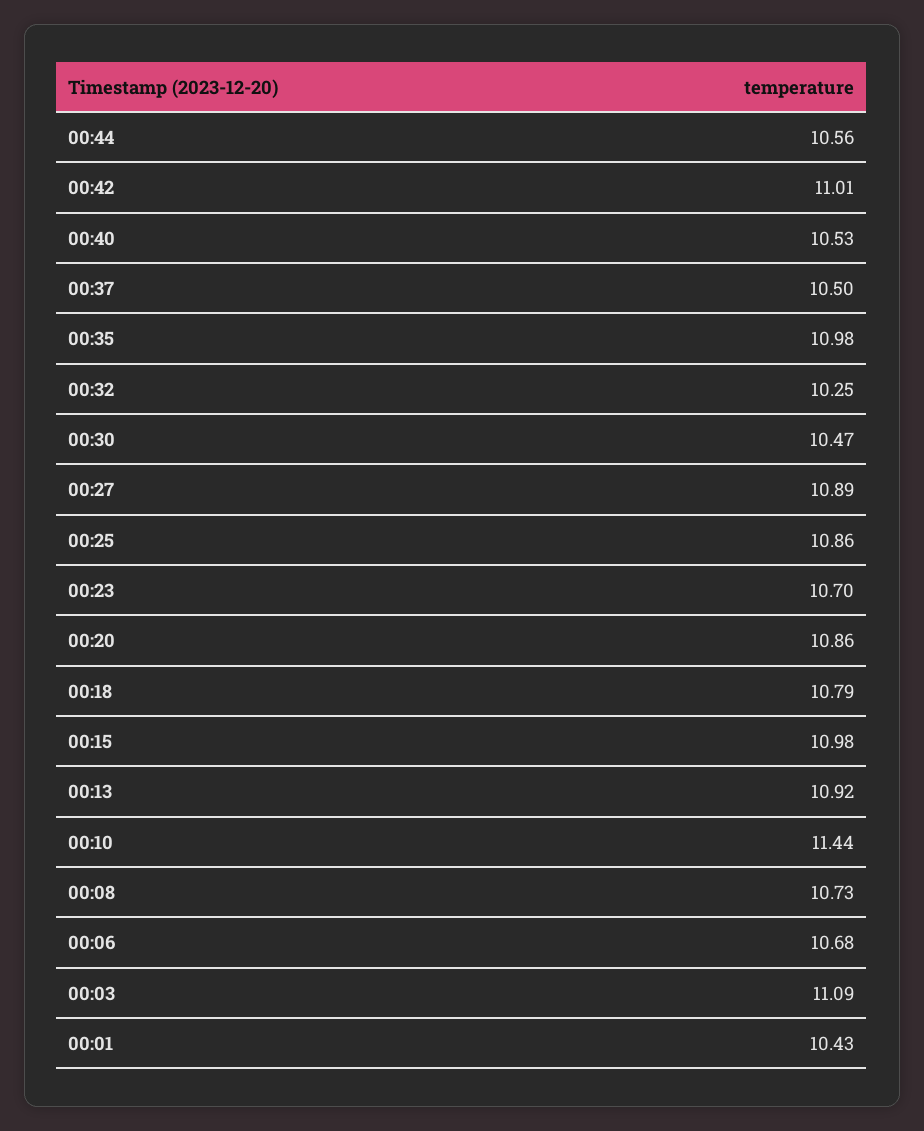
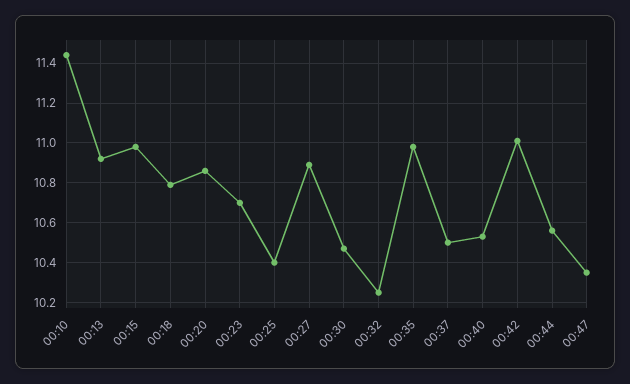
00:25: 10.86 -> 10.4
00:08: 10.73 -> none
00:06: 10.68 -> none
00:03: 11.09 -> none
00:01: 10.43 -> none
00:47: none -> 10.35

